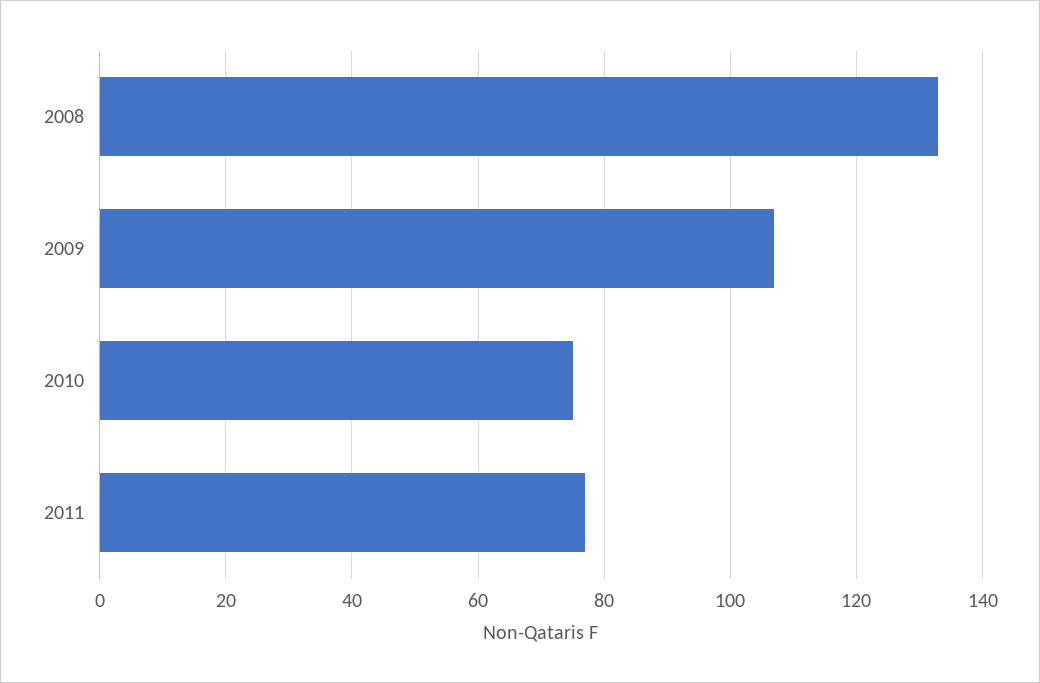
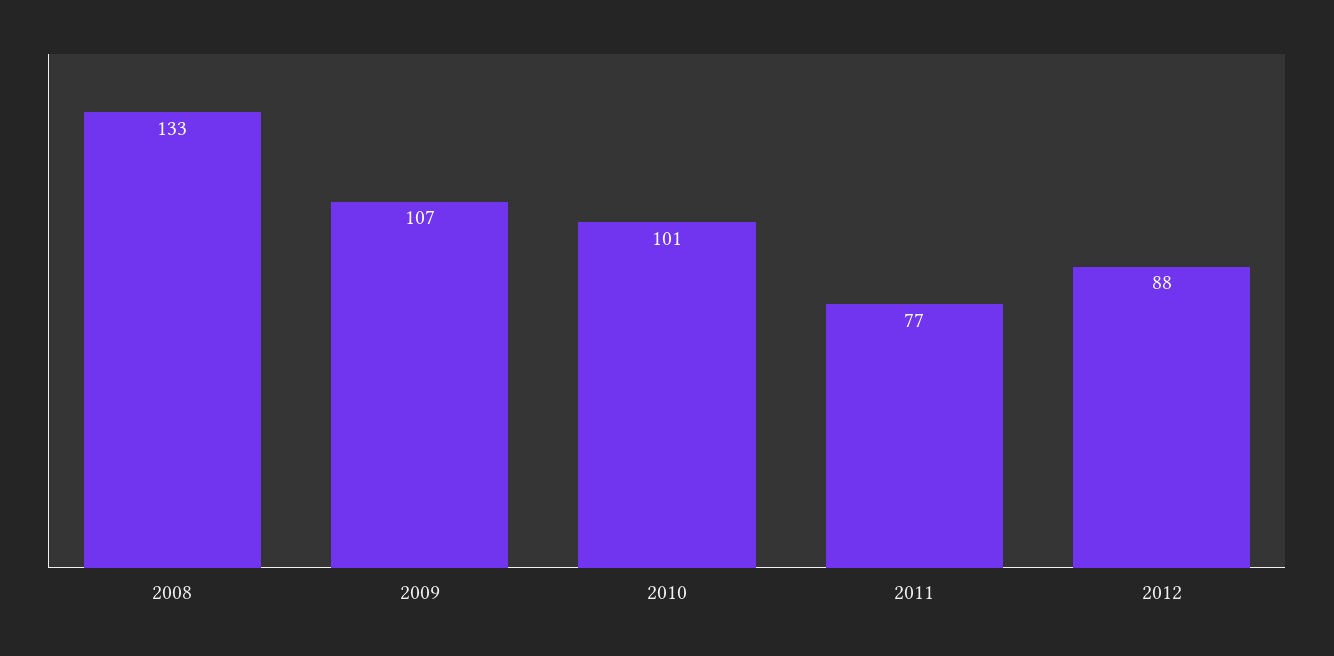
2010: 75 -> 101
2012: none -> 88

